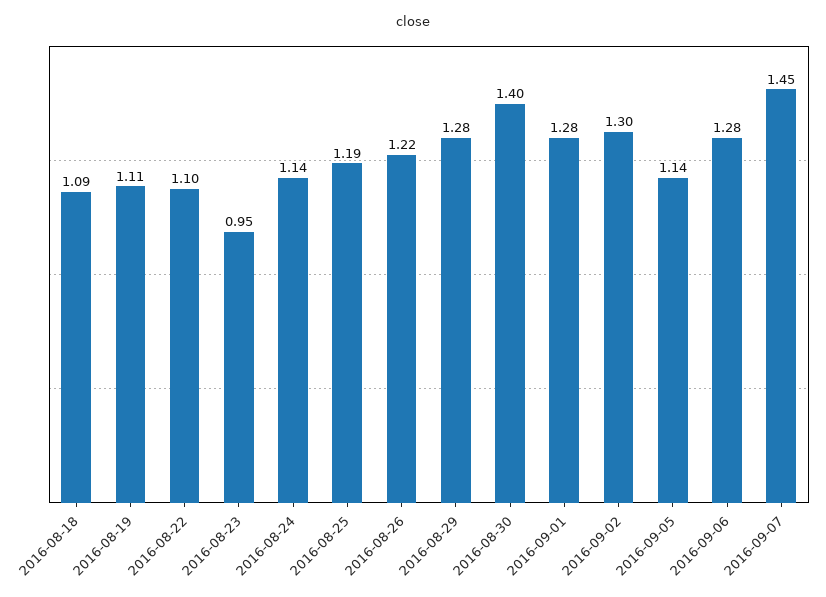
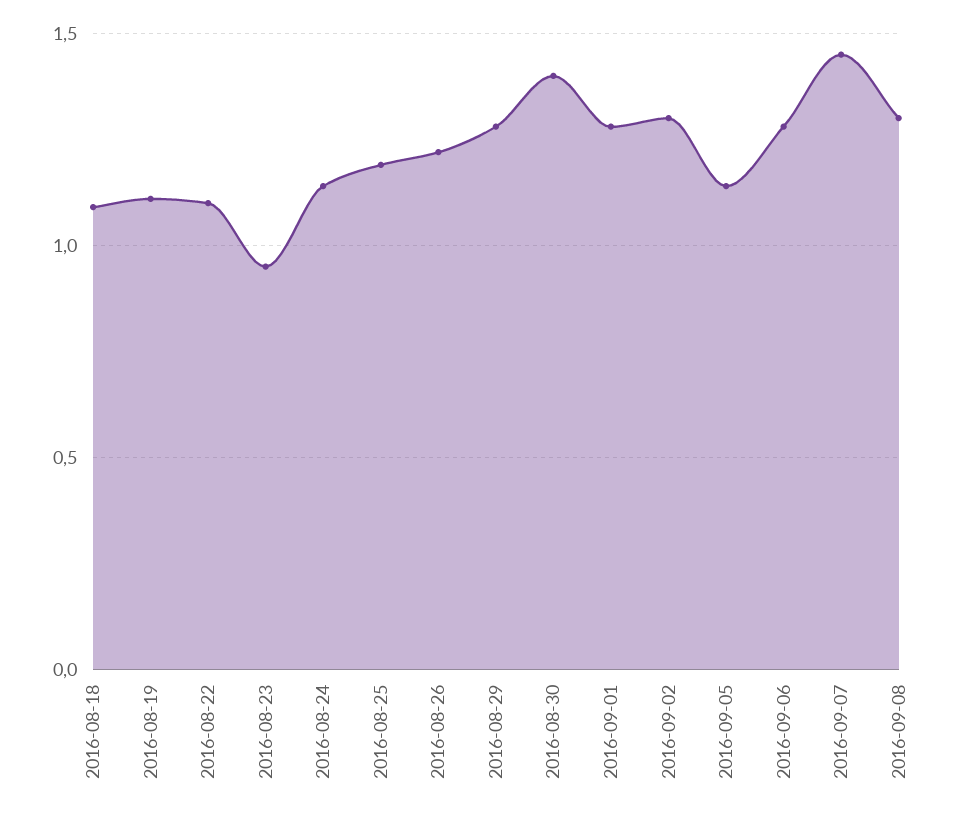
2016-09-08: none -> 1.3

